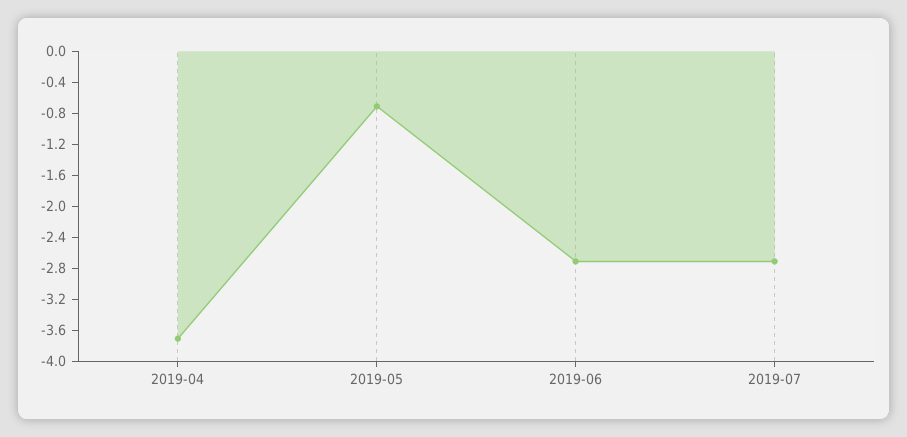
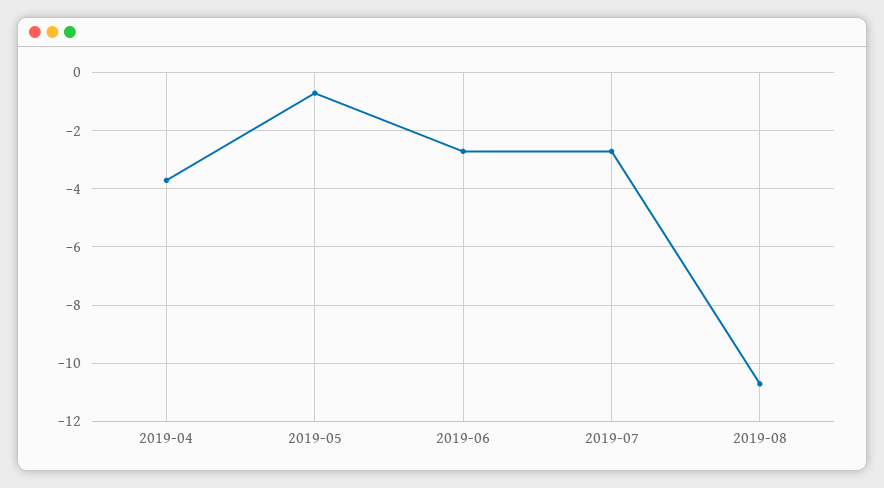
2019-08: none -> -10.75

